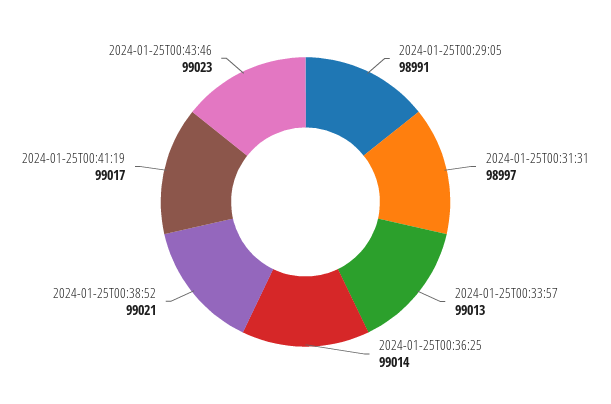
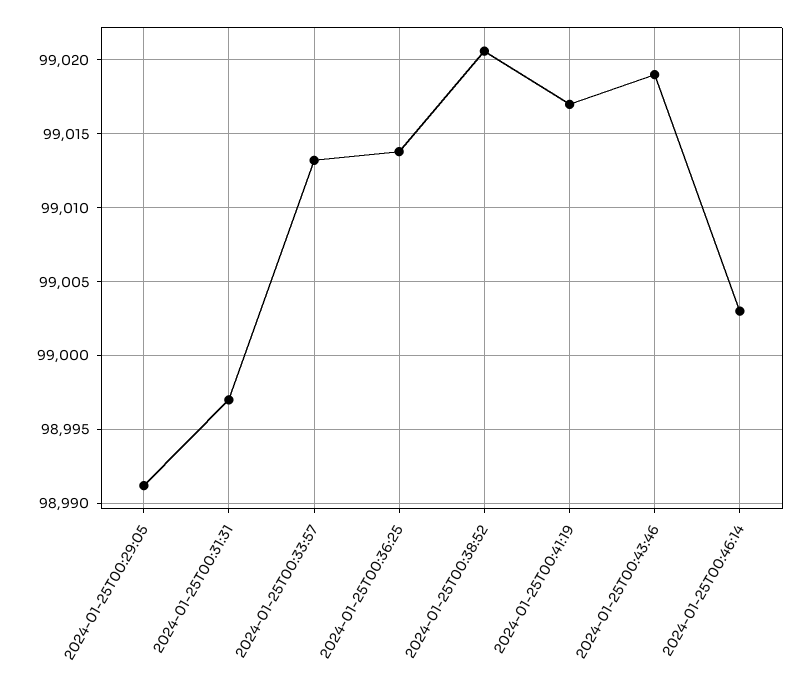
2024-01-25T00:43:46: 99023 -> 99019
2024-01-25T00:46:14: none -> 99003

